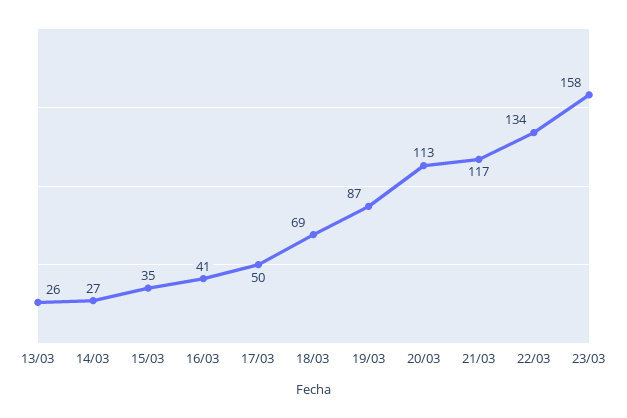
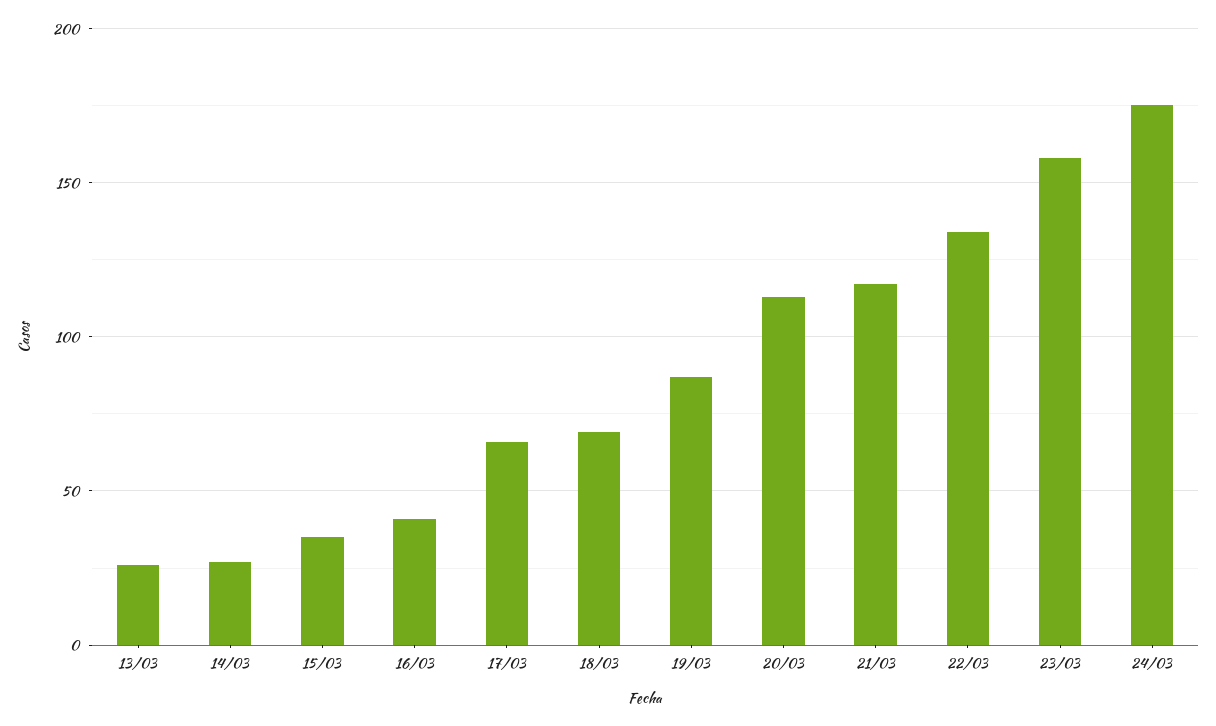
17/03: 50 -> 65
24/03: none -> 175

